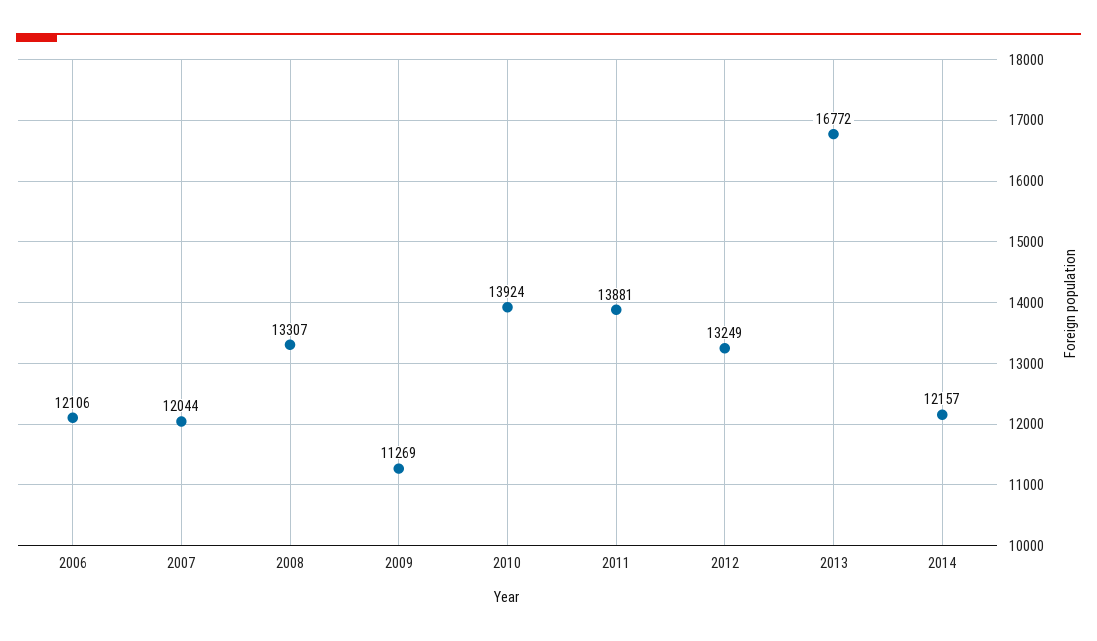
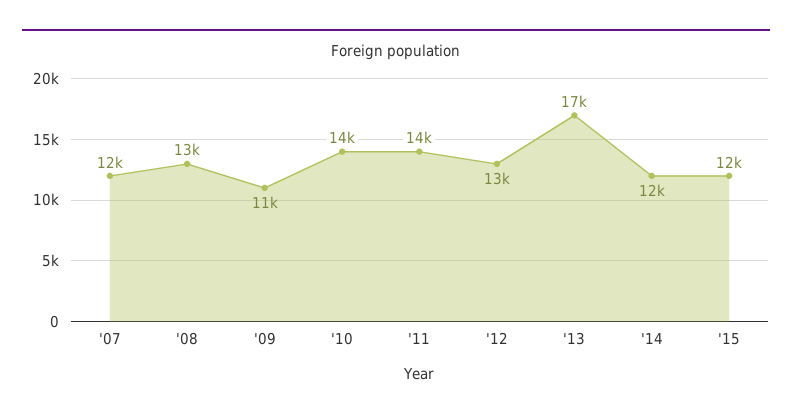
2006: 12106 -> none
'15: none -> 12000

